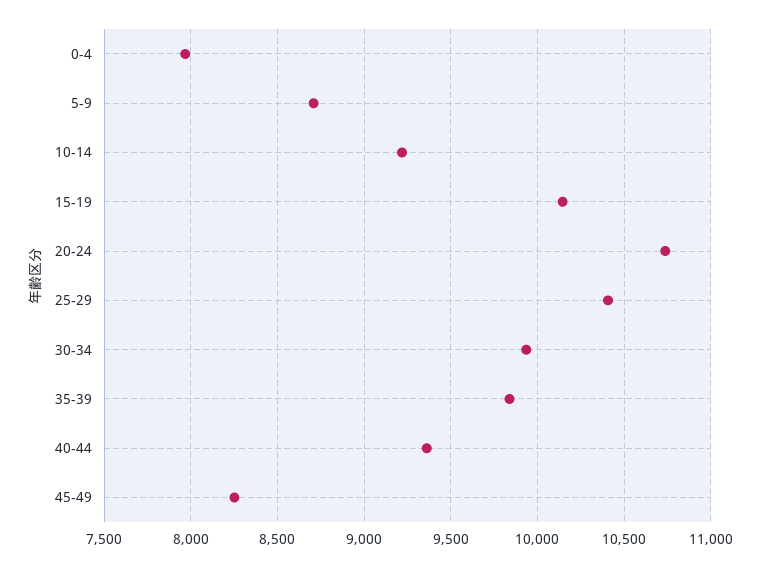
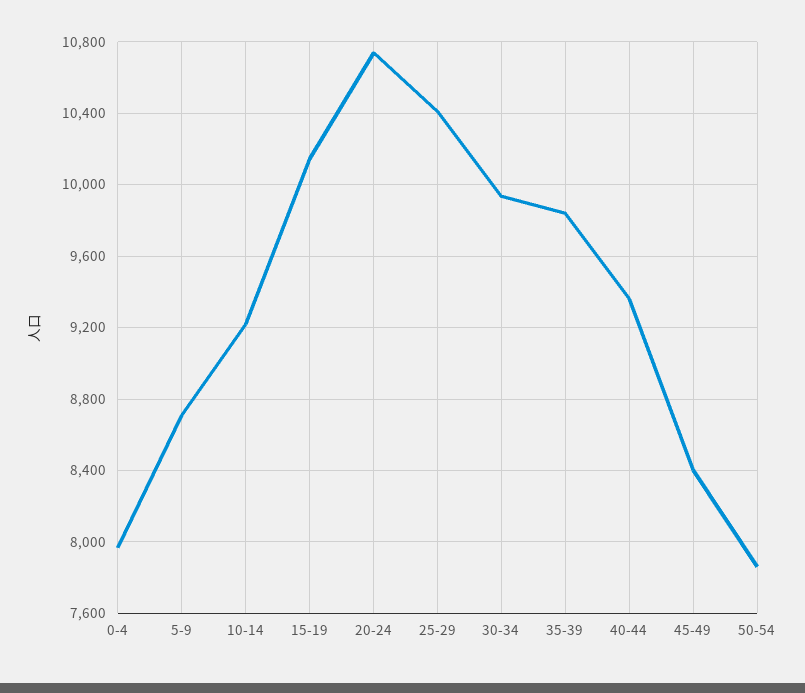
45-49: 8250 -> 8400
50-54: none -> 7850

